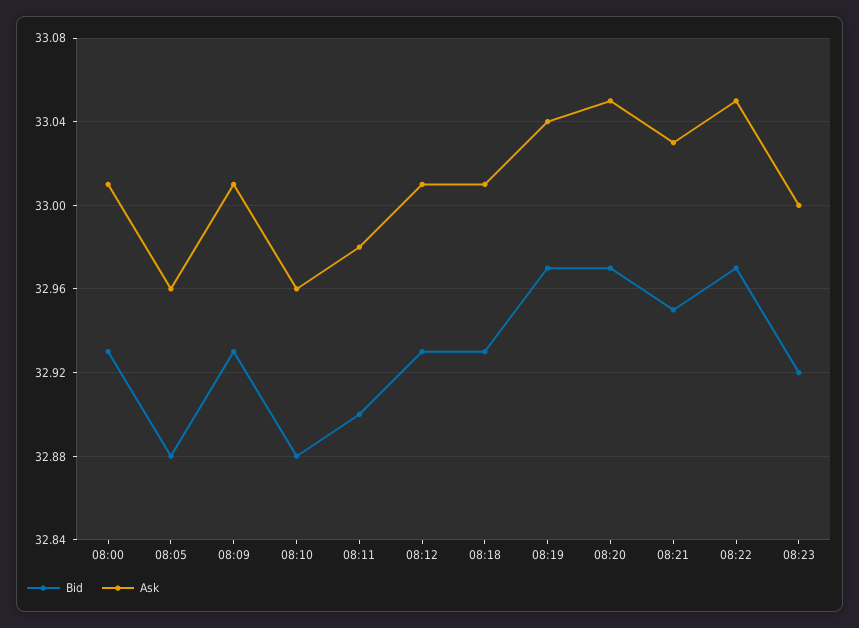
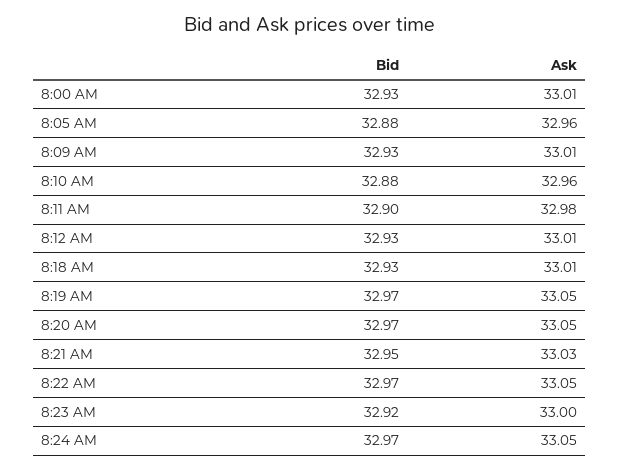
Ask, 08:19: 33.04 -> 33.05
Bid, 8:24 AM: none -> 32.97
Ask, 8:24 AM: none -> 33.05

